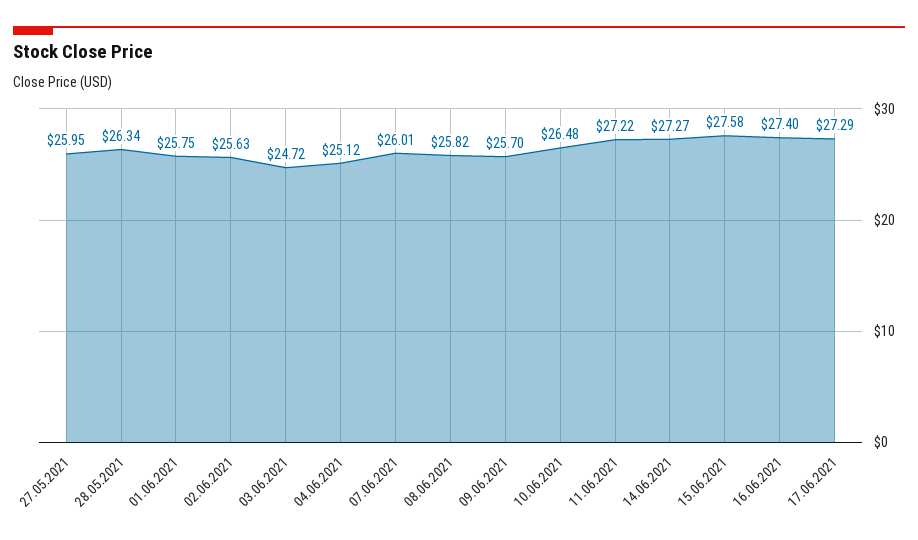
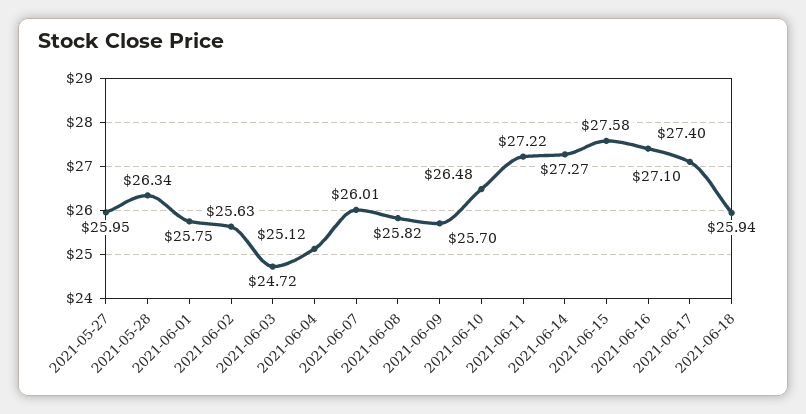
17.06.2021: 27.29 -> 27.1
2021-06-18: none -> 25.94

